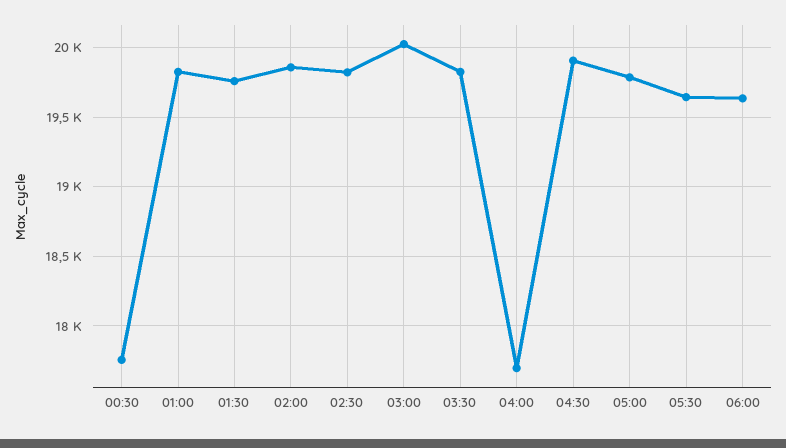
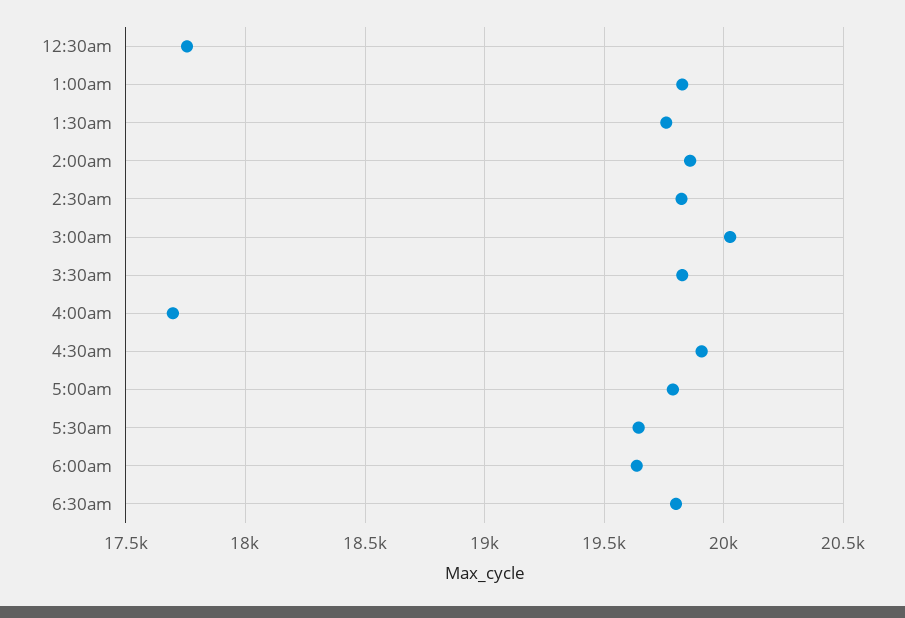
6:30am: none -> 19800

